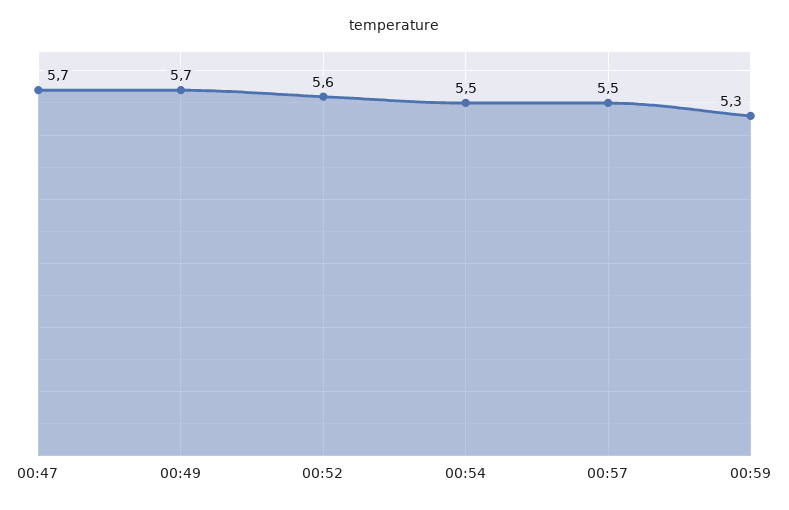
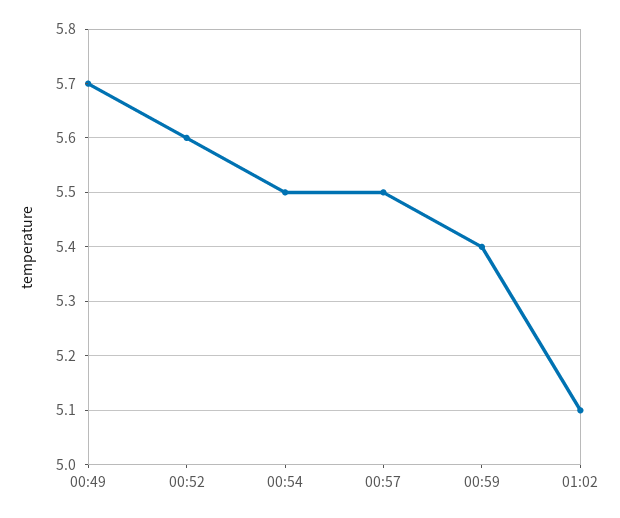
00:47: 5.7 -> none
00:59: 5.3 -> 5.4
01:02: none -> 5.1

